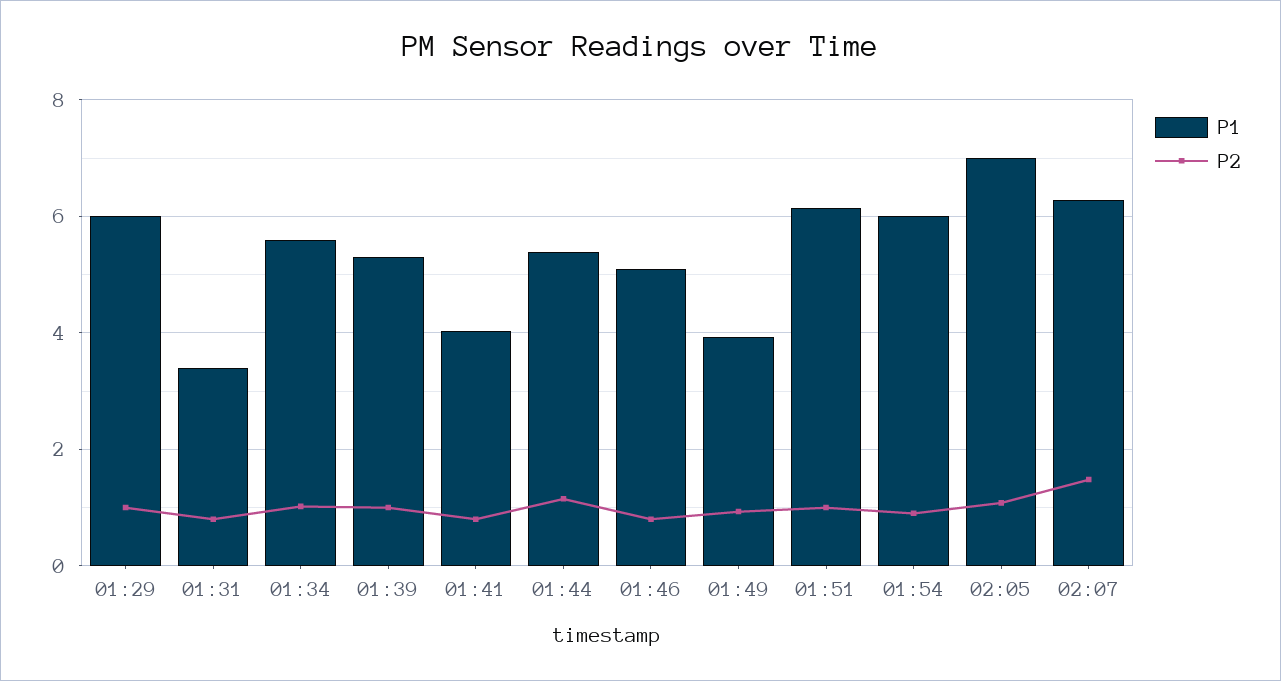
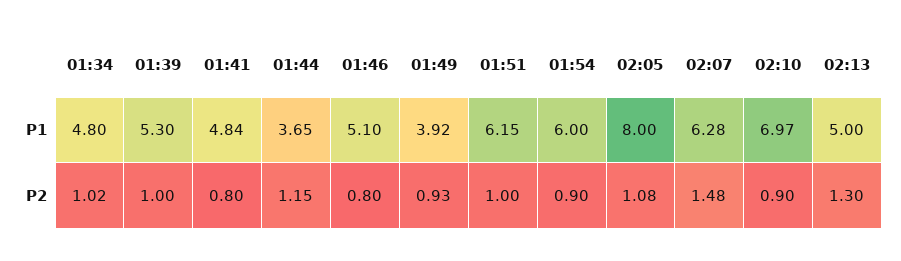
P1, 01:29: 6 -> none
P2, 01:29: 1 -> none
P1, 01:31: 3.4 -> none
P2, 01:31: 0.8 -> none
P1, 01:34: 5.6 -> 4.8
P1, 01:41: 4 -> 4.84
P1, 01:44: 5.4 -> 3.65
P1, 02:05: 7 -> 8
P1, 02:10: none -> 6.97
P1, 02:13: none -> 5
P2, 02:10: none -> 0.9
P2, 02:13: none -> 1.3

